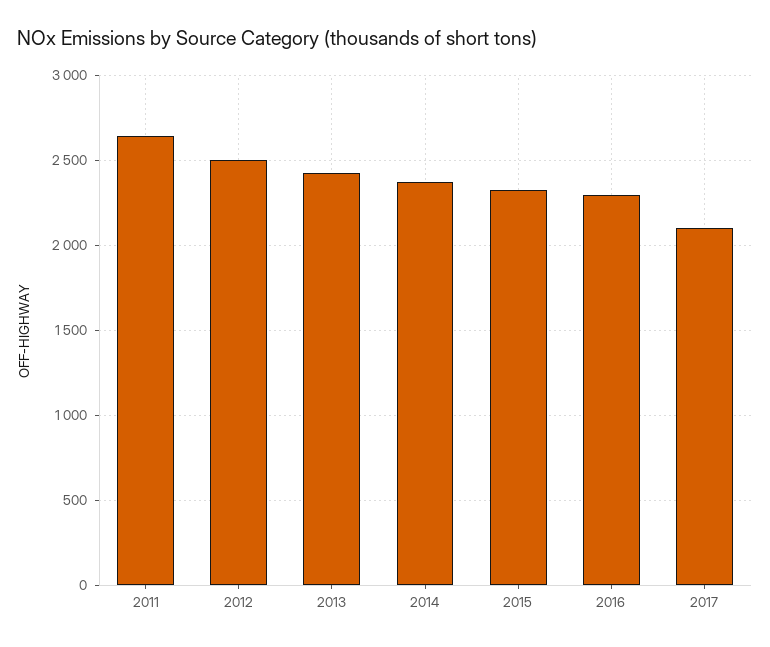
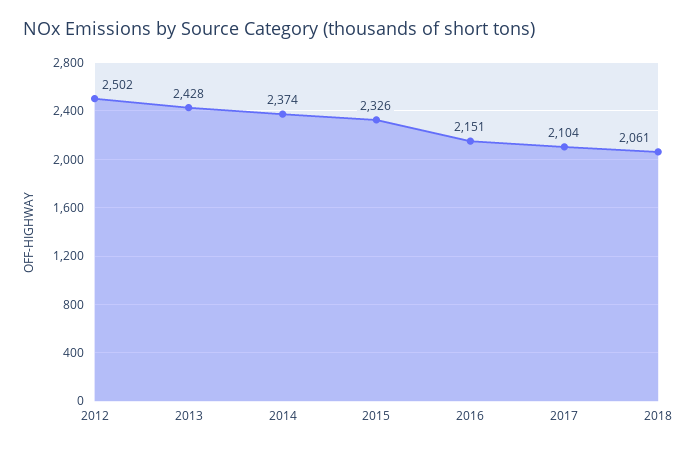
2011: 2650 -> none
2016: 2300 -> 2151
2018: none -> 2061

